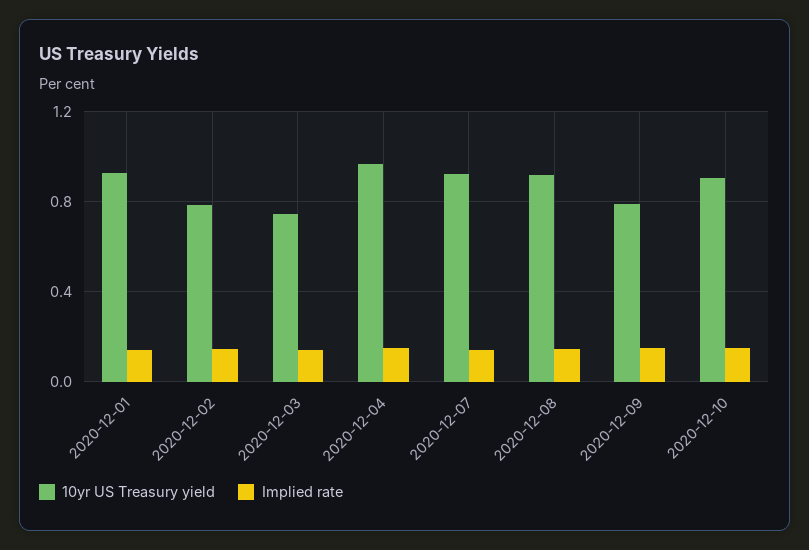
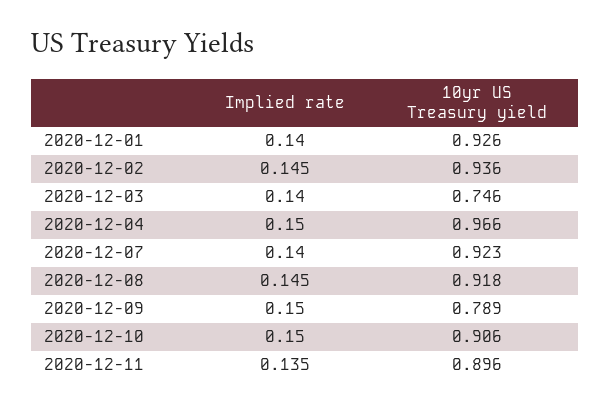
10yr US Treasury yield, 2020-12-02: 0.8 -> 0.936
Implied rate, 2020-12-11: none -> 0.135
10yr US Treasury yield, 2020-12-11: none -> 0.896

